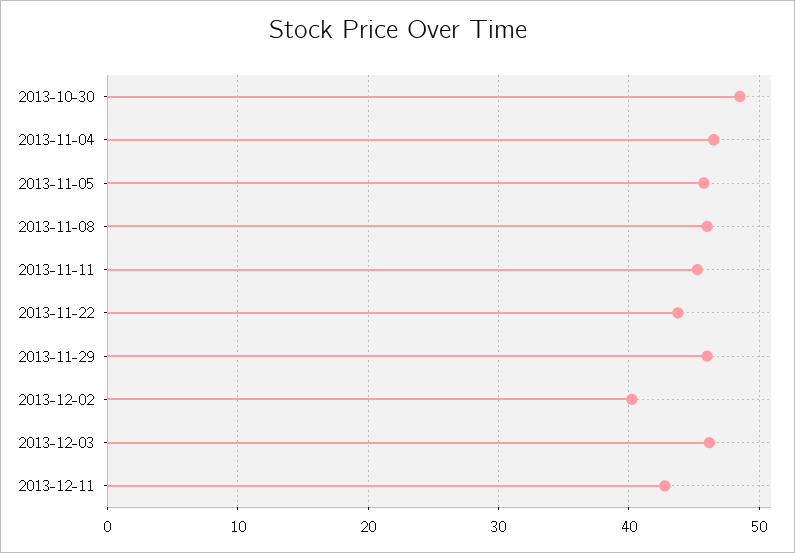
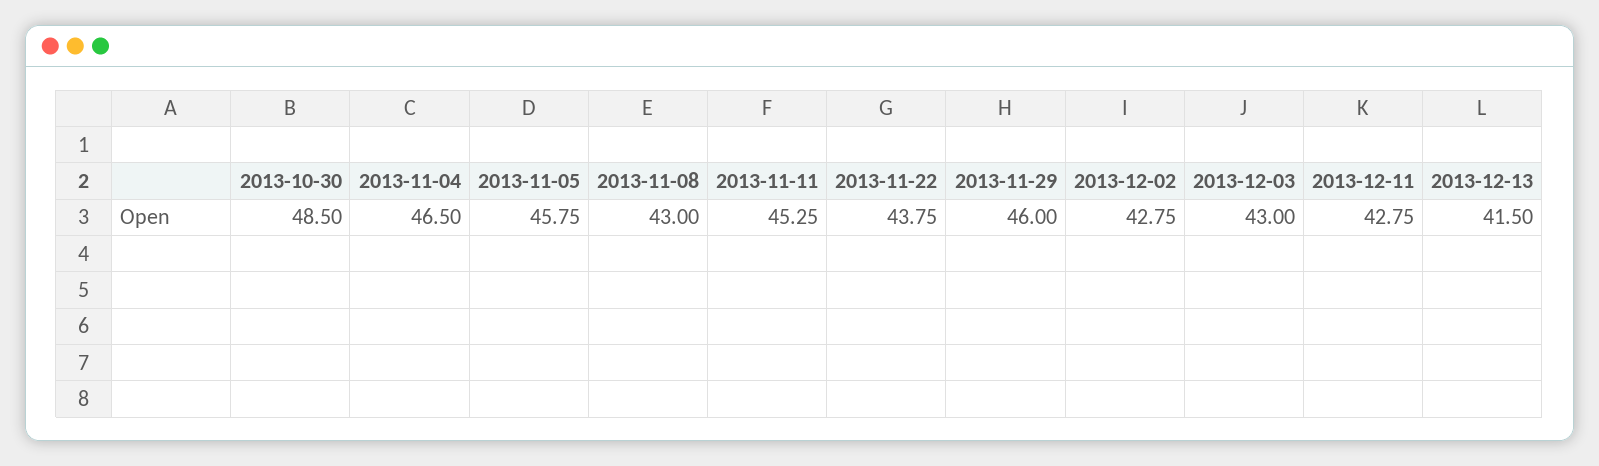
2013-11-08: 46 -> 43
2013-12-02: 40 -> 42.75
2013-12-03: 46 -> 43
2013-12-13: none -> 41.5

